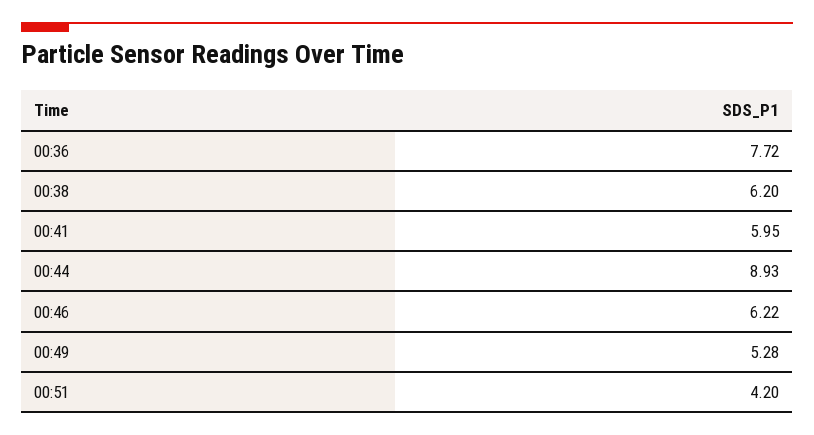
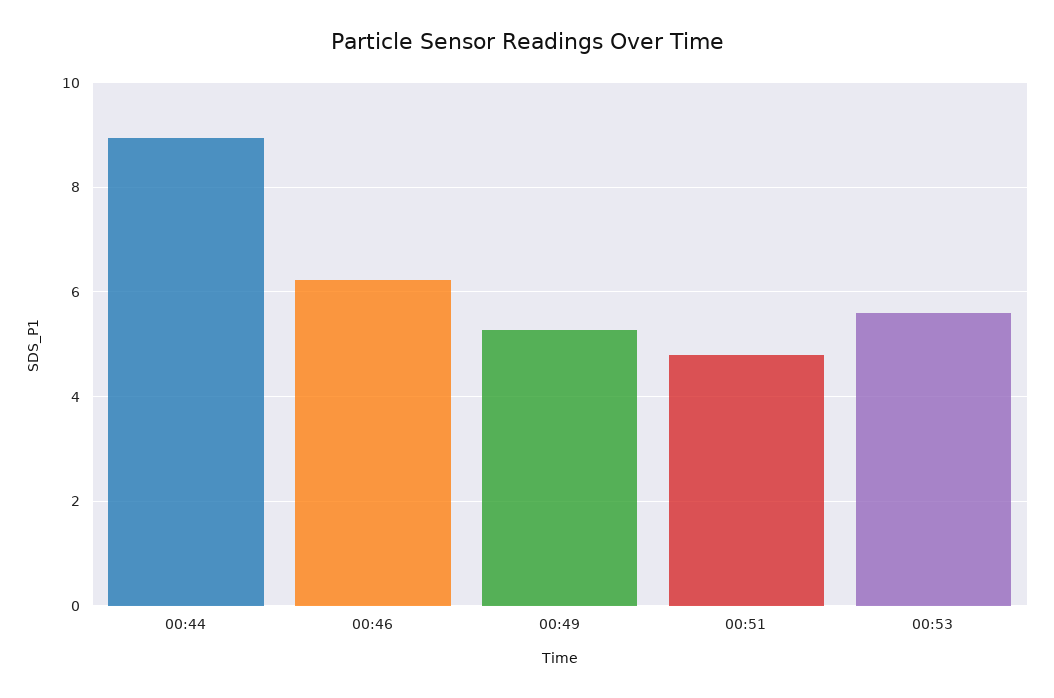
00:36: 7.72 -> none
00:38: 6.2 -> none
00:41: 5.95 -> none
00:51: 4.2 -> 4.8
00:53: none -> 5.6

